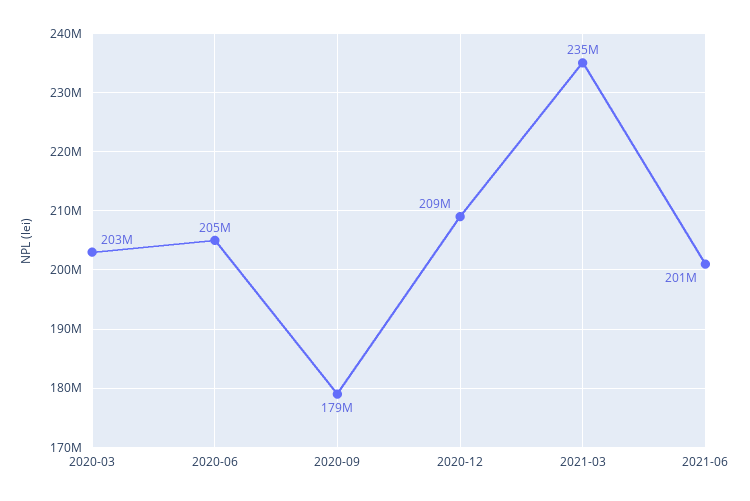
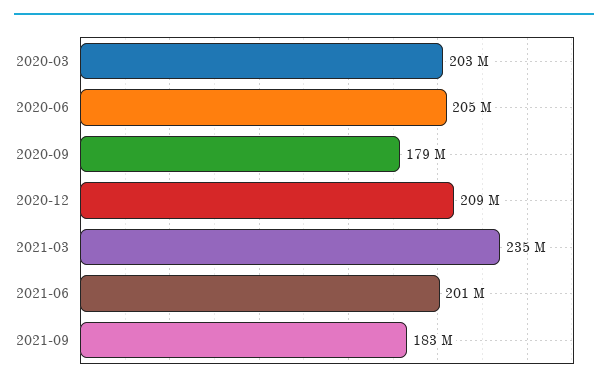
2021-09: none -> 183000000

